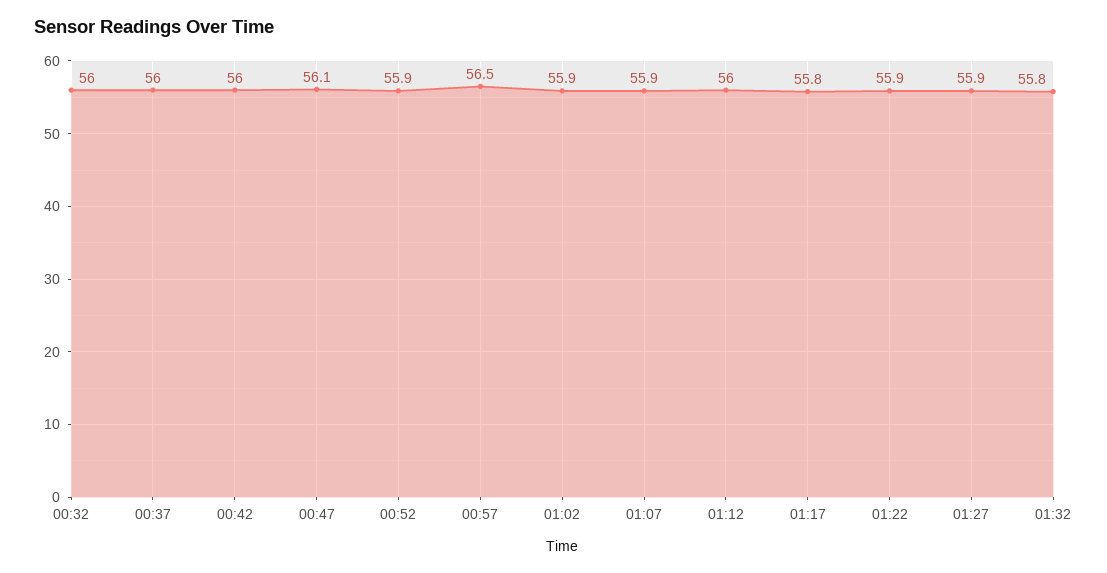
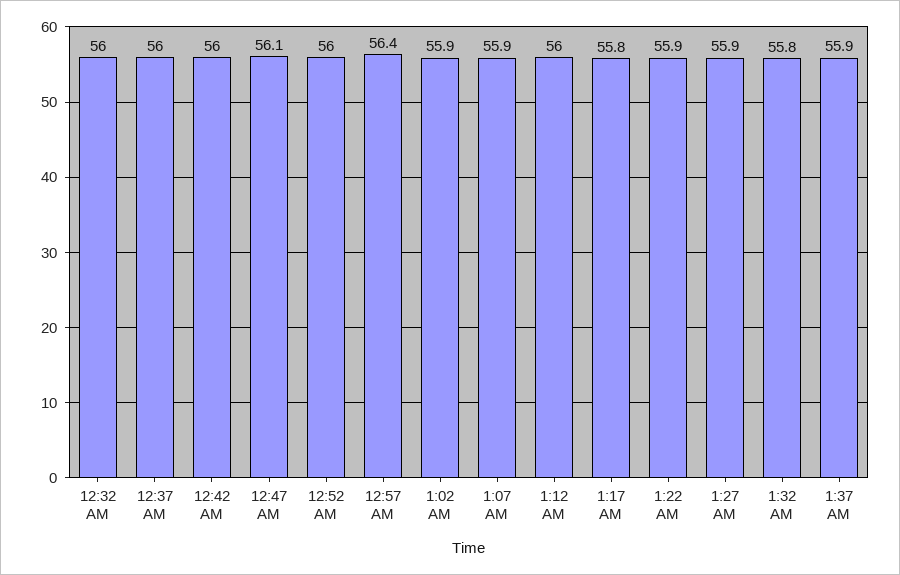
00:52: 55.9 -> 56
00:57: 56.5 -> 56.4
1:37 AM: none -> 55.9

